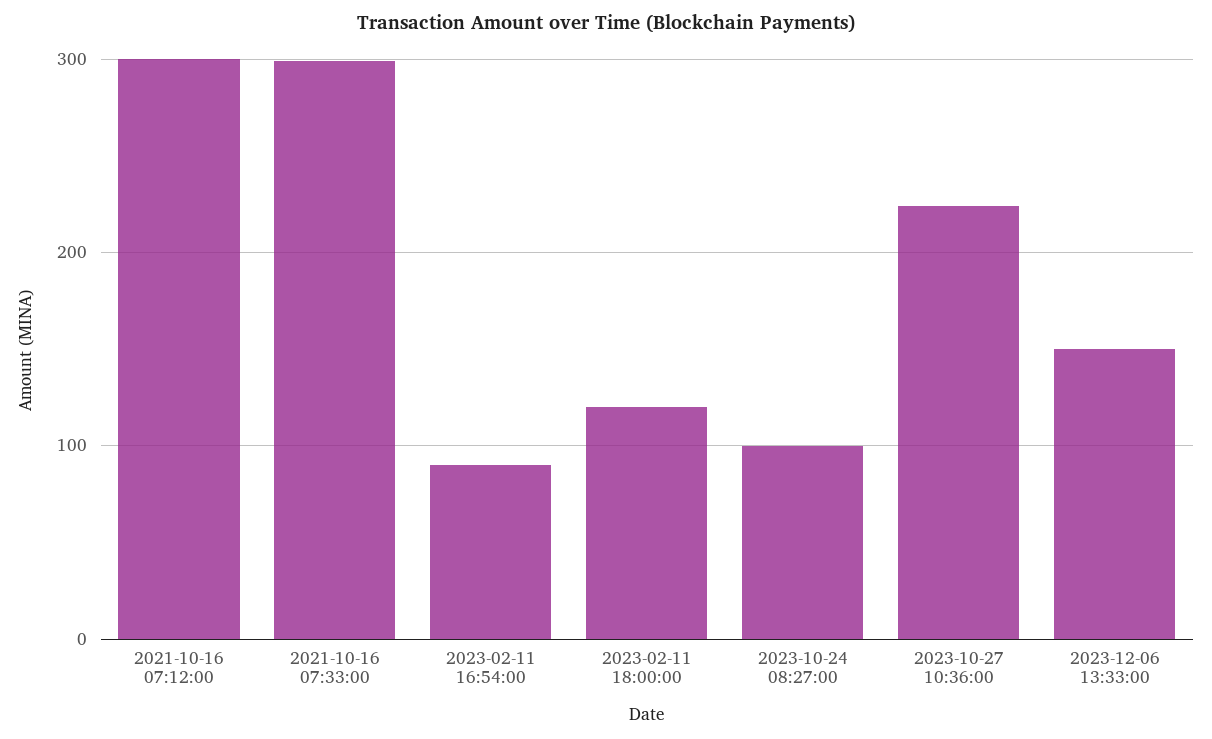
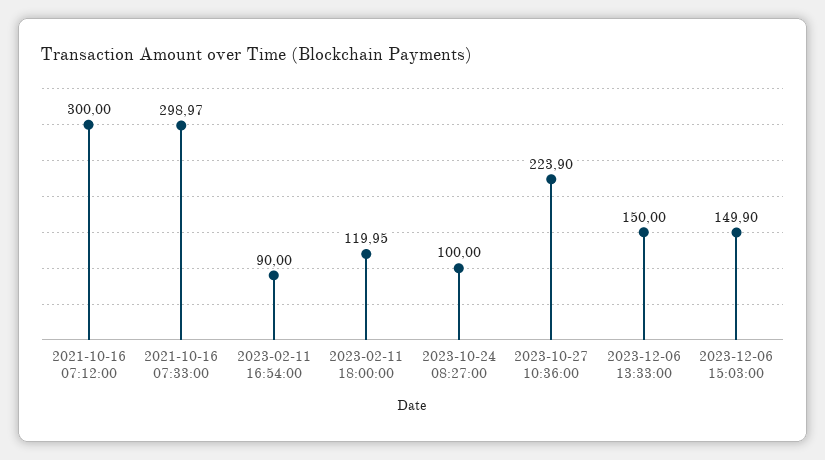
2023-12-06 15:03:00: none -> 149.9

